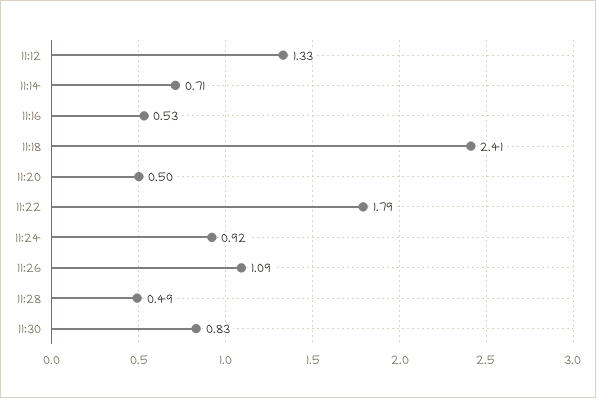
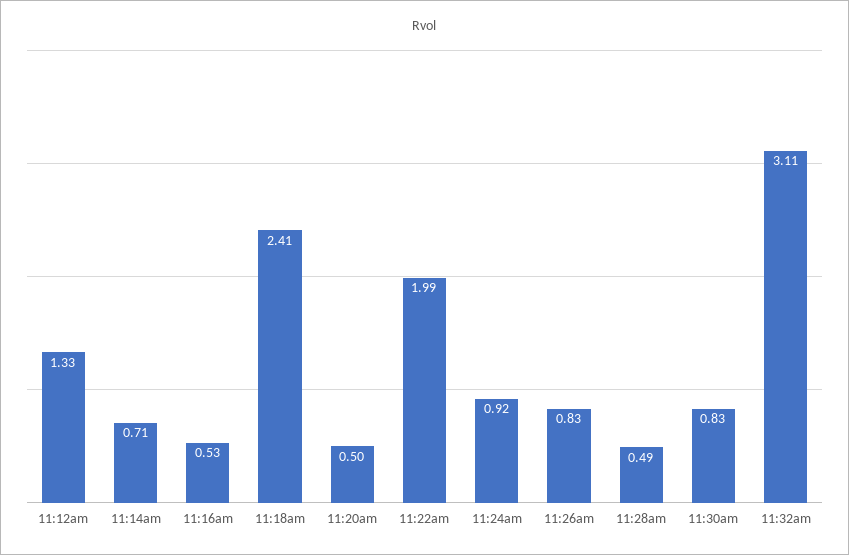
11:22: 1.79 -> 1.99
11:26: 1.09 -> 0.83
11:32am: none -> 3.11

